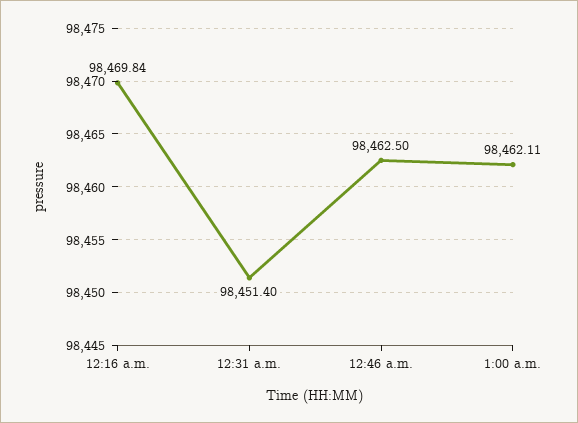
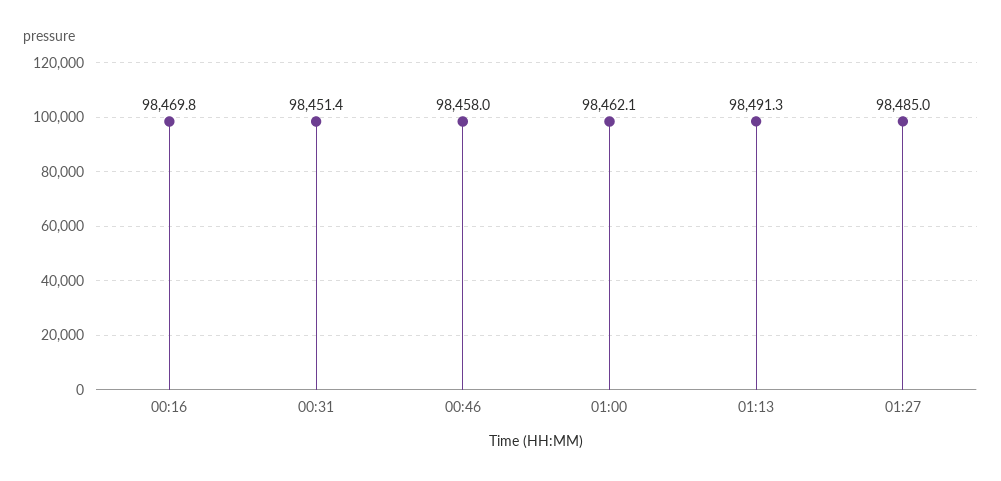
12:46 a.m.: 98462.5 -> 98458
01:13: none -> 98491.3
01:27: none -> 98485

